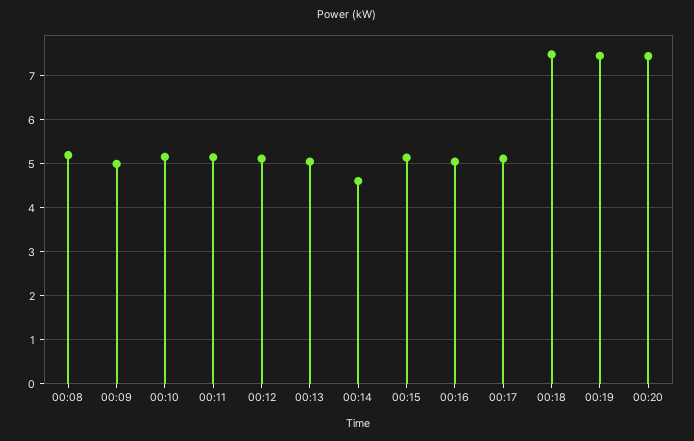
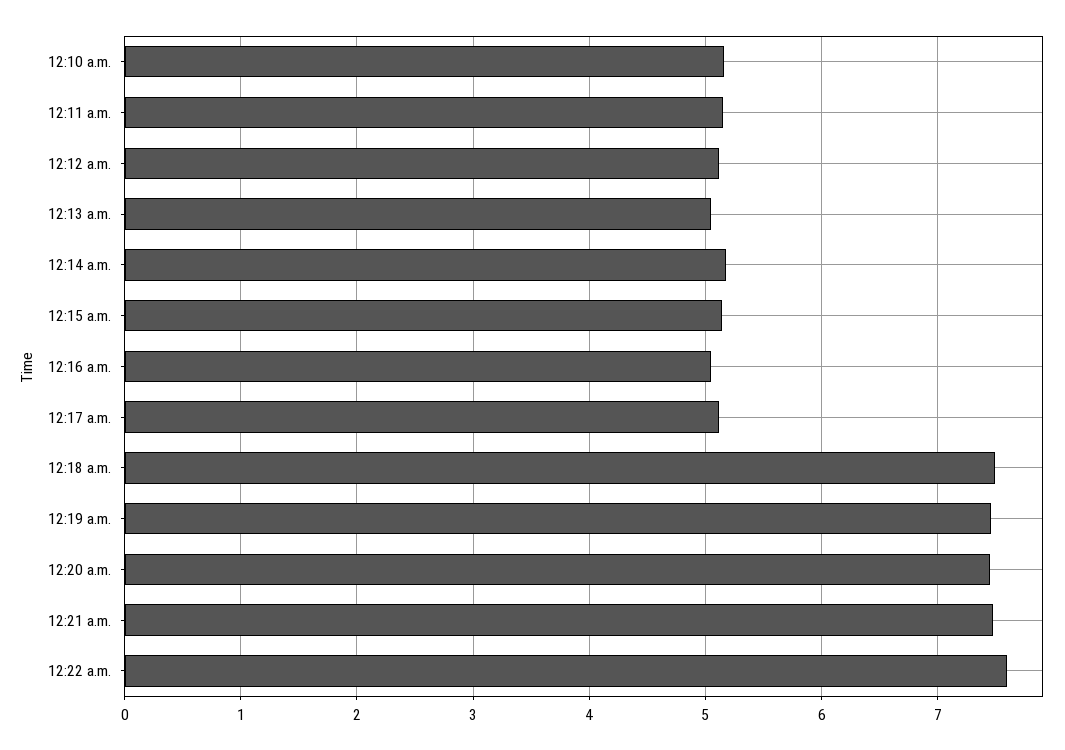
00:08: 5.2 -> none
00:09: 5 -> none
00:14: 4.6 -> 5.2
12:21 a.m.: none -> 7.5
12:22 a.m.: none -> 7.6

